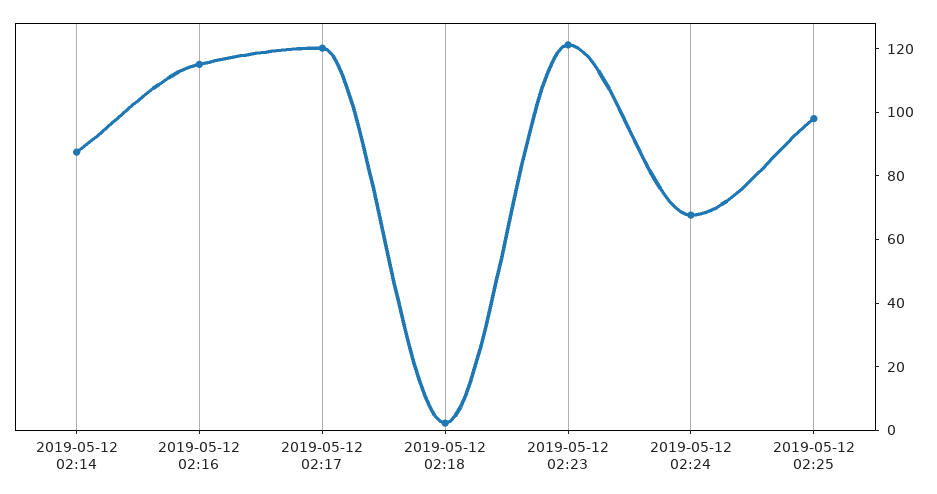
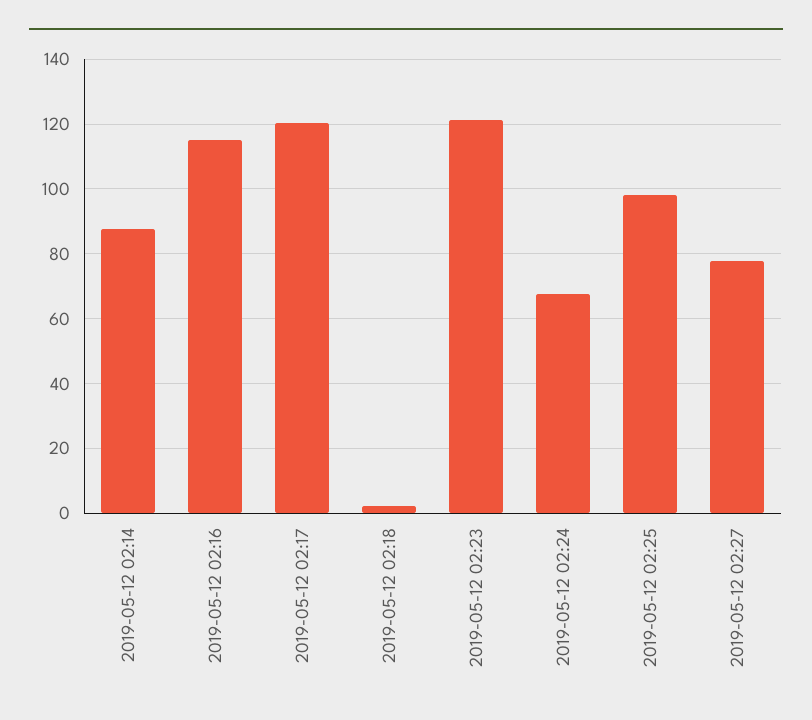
2019-05-12 02:27: none -> 78

